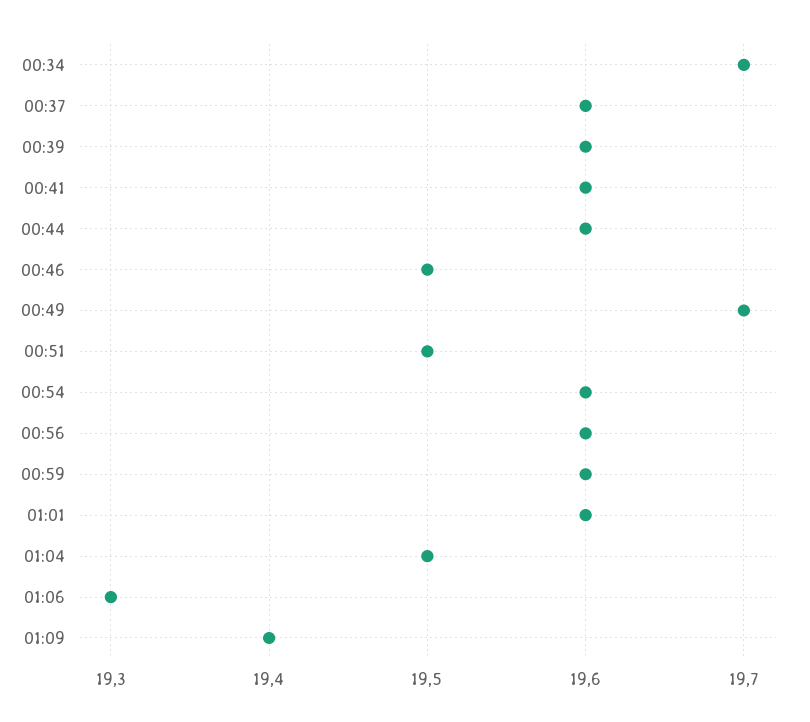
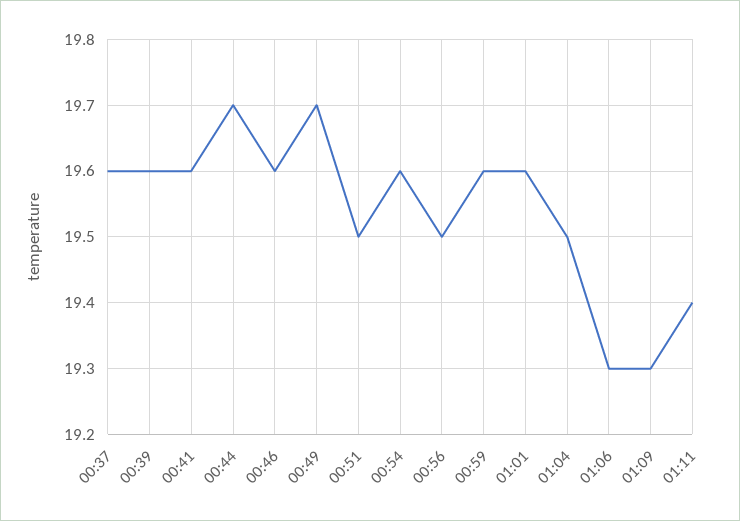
00:34: 19.7 -> none
00:44: 19.6 -> 19.7
00:46: 19.5 -> 19.6
00:56: 19.6 -> 19.5
01:09: 19.4 -> 19.3
01:11: none -> 19.4

